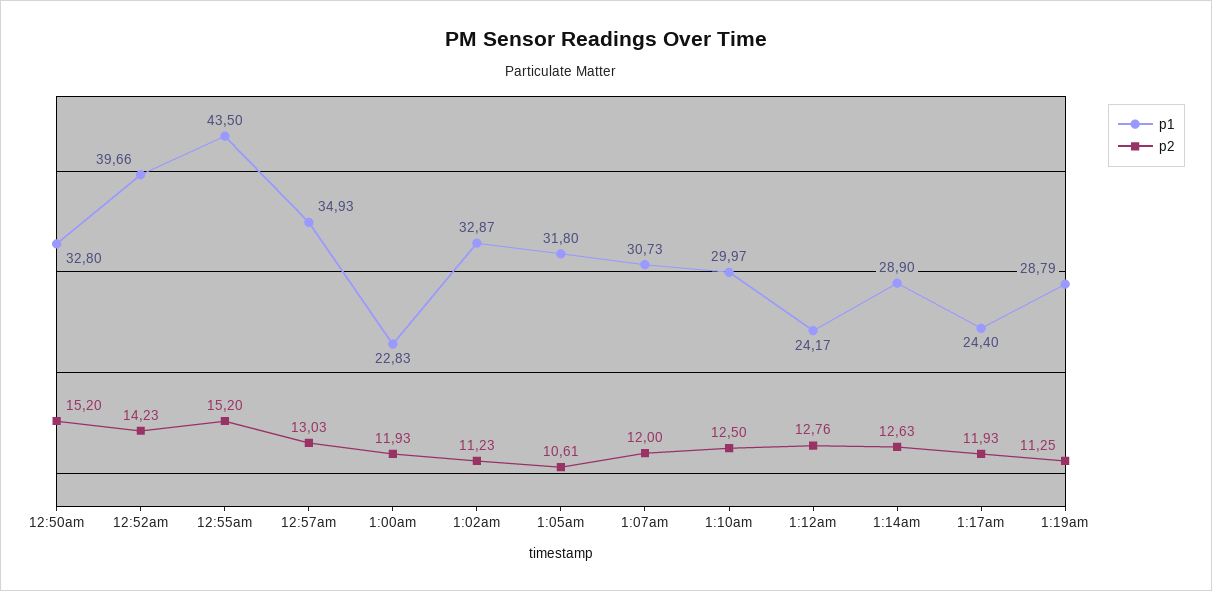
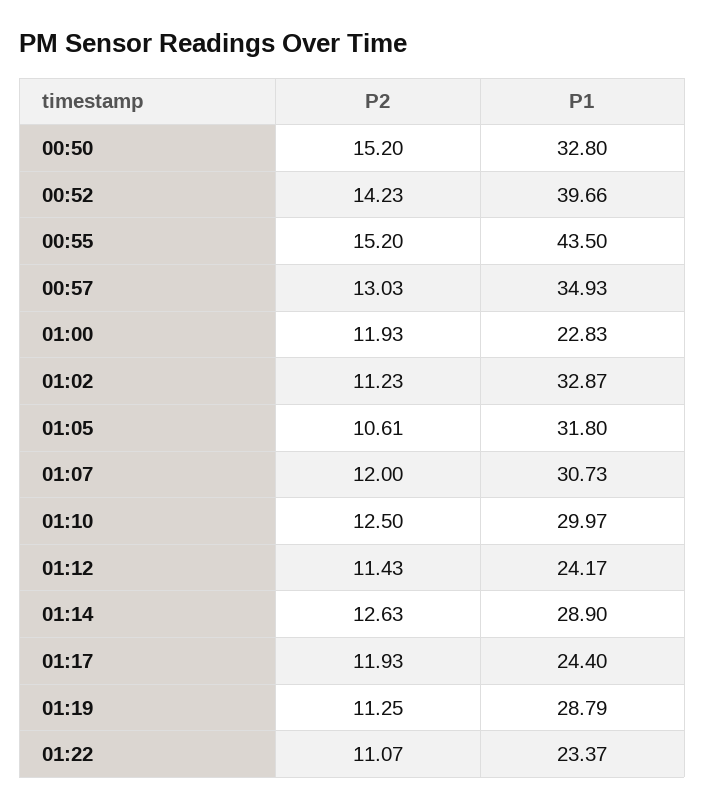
p2, 1:12am: 12.76 -> 11.43
p2, 01:22: none -> 11.07
p1, 01:22: none -> 23.37

